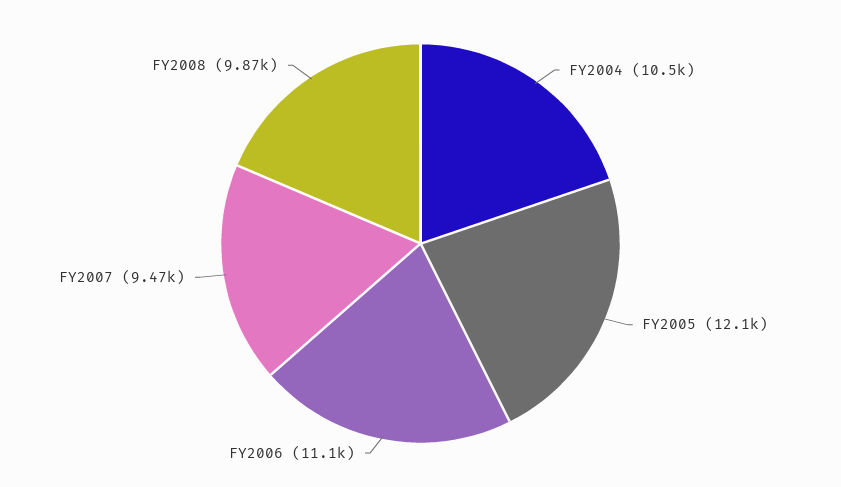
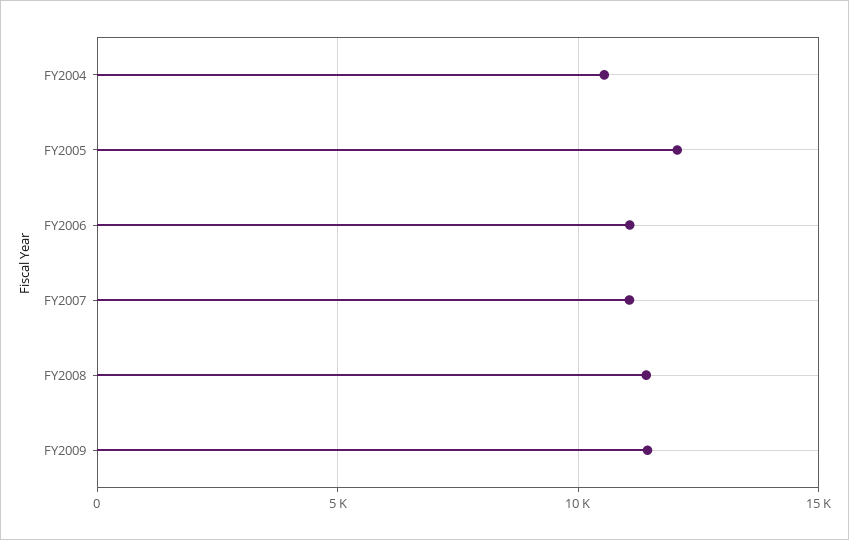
FY2007: 9470 -> 11000
FY2008: 9870 -> 11500
FY2009: none -> 11500

